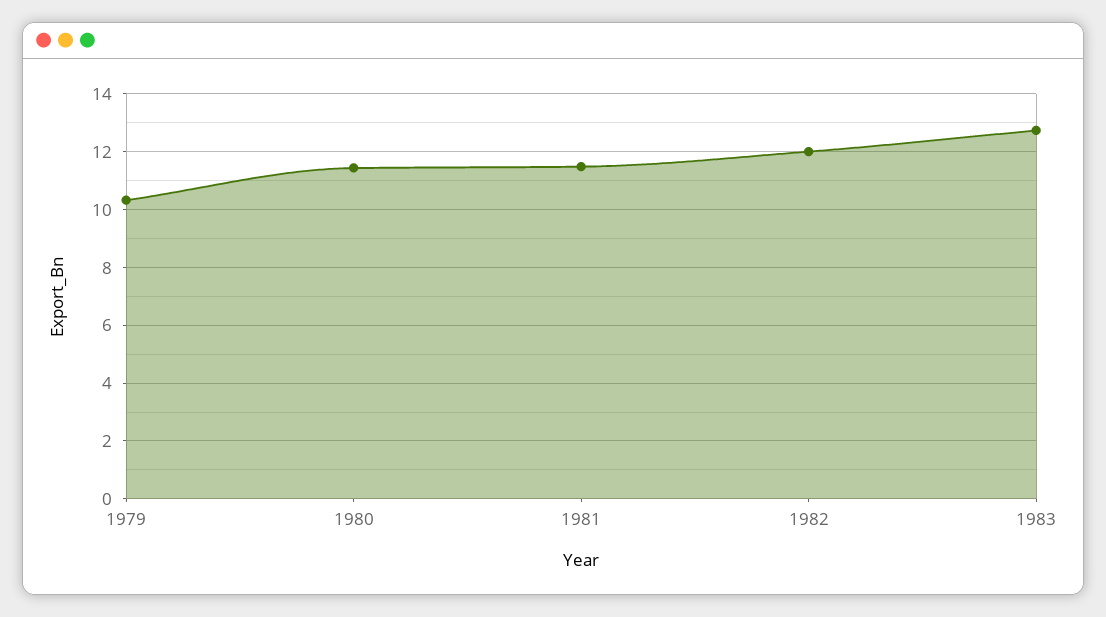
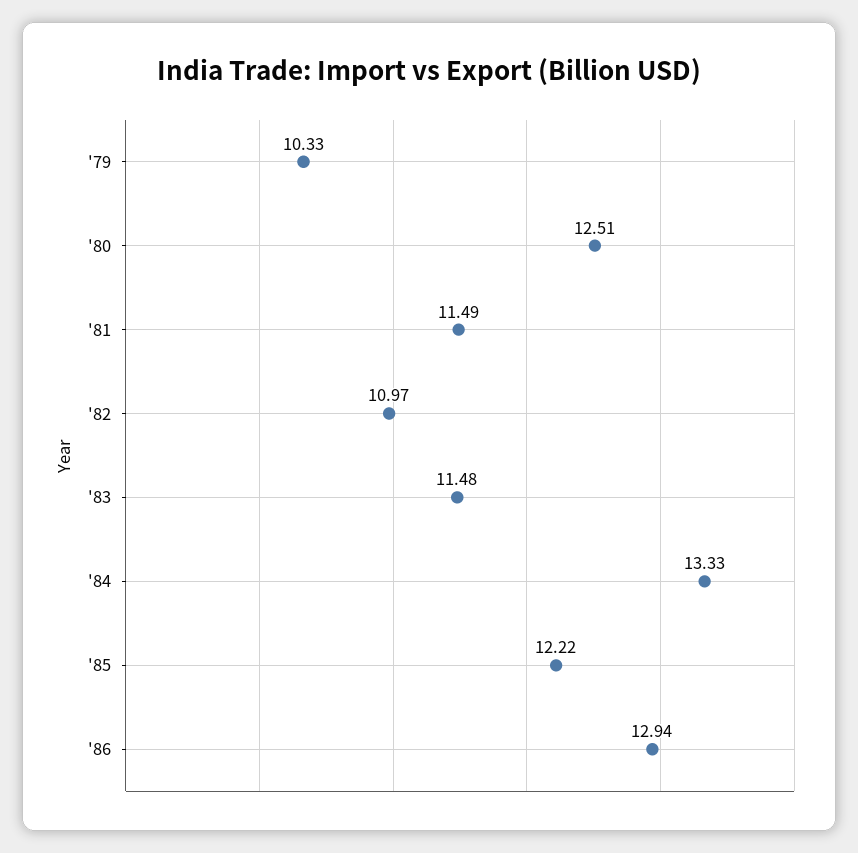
1980: 11.5 -> 12.51
1982: 12 -> 10.97
1983: 12.75 -> 11.48
'84: none -> 13.33
'85: none -> 12.22
'86: none -> 12.94

